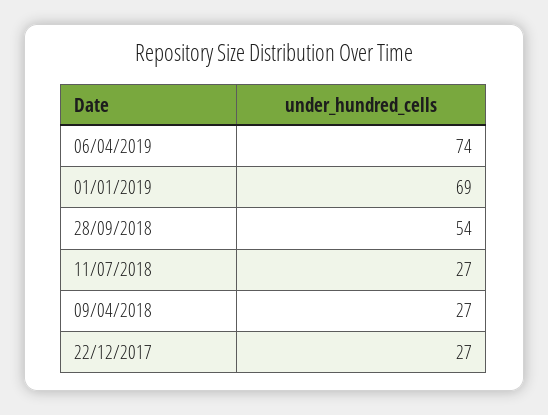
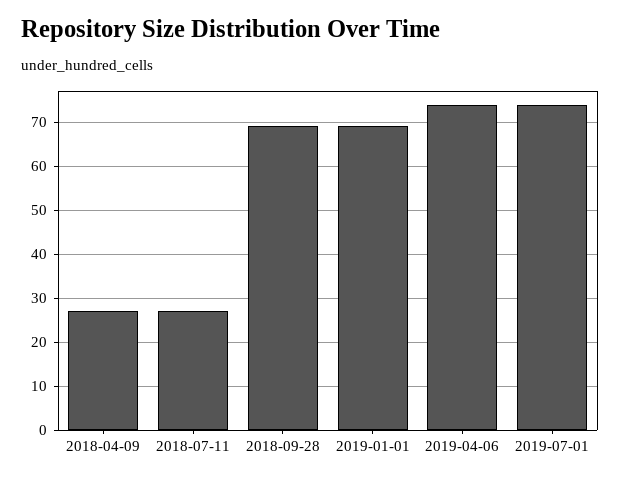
28/09/2018: 54 -> 70
22/12/2017: 27 -> none
2019-07-01: none -> 75

